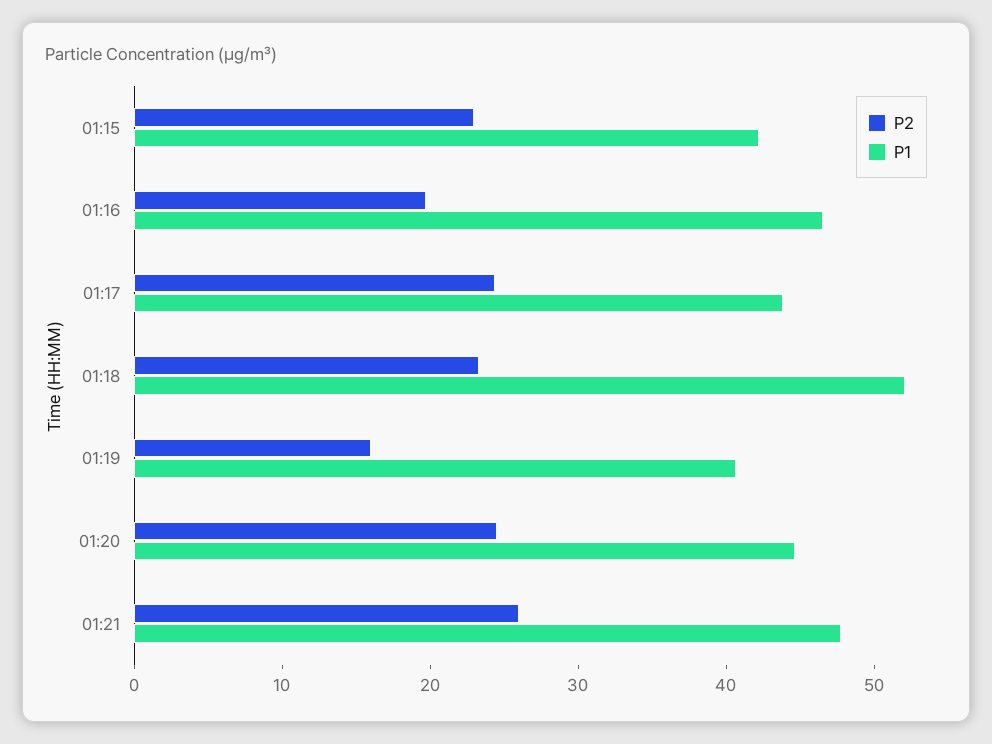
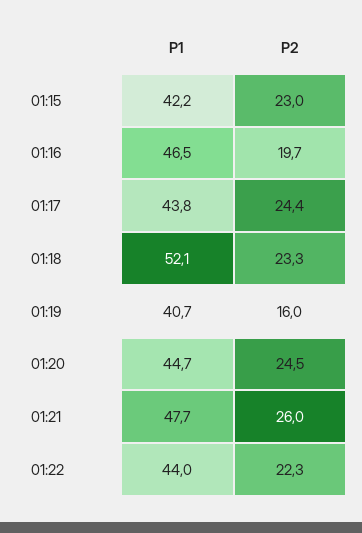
P1, 01:22: none -> 44
P2, 01:22: none -> 22.3

